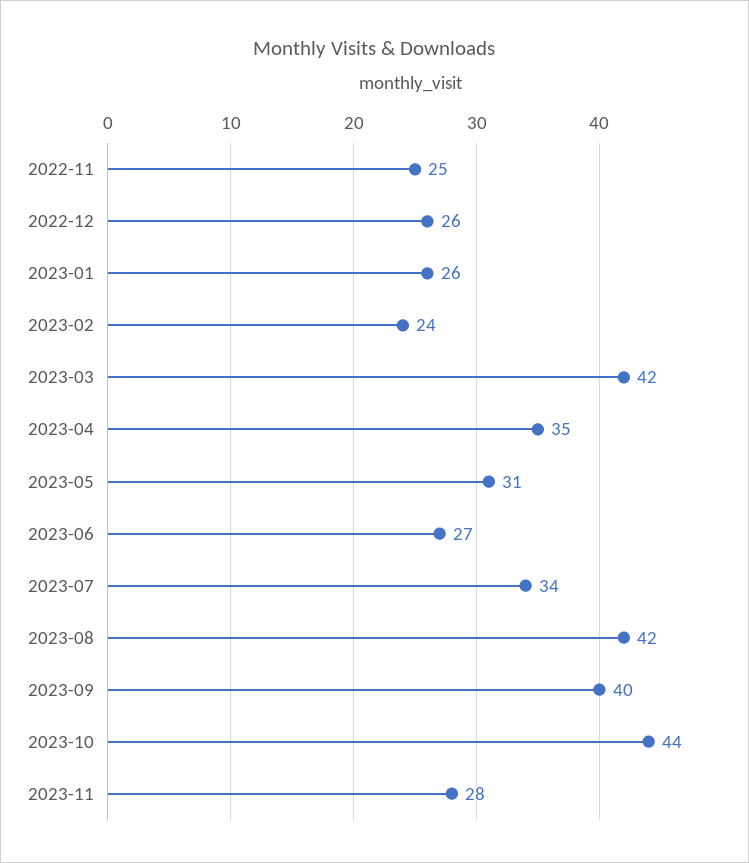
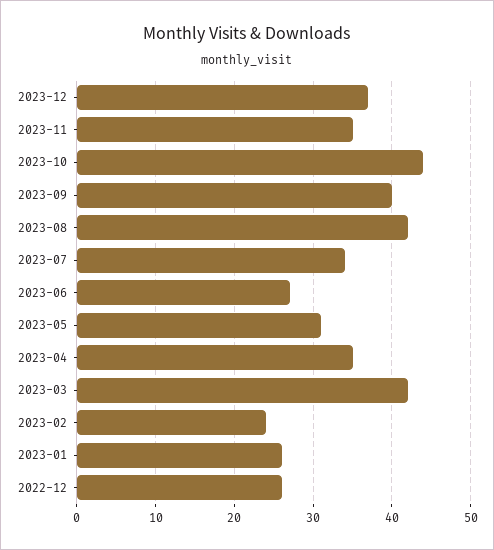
2022-11: 25 -> none
2023-11: 28 -> 35
2023-12: none -> 37

